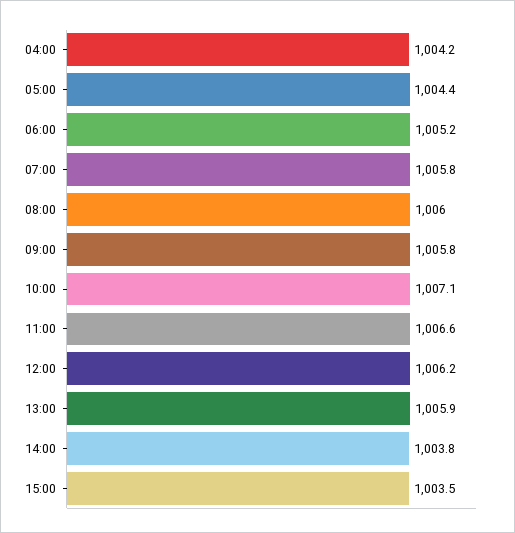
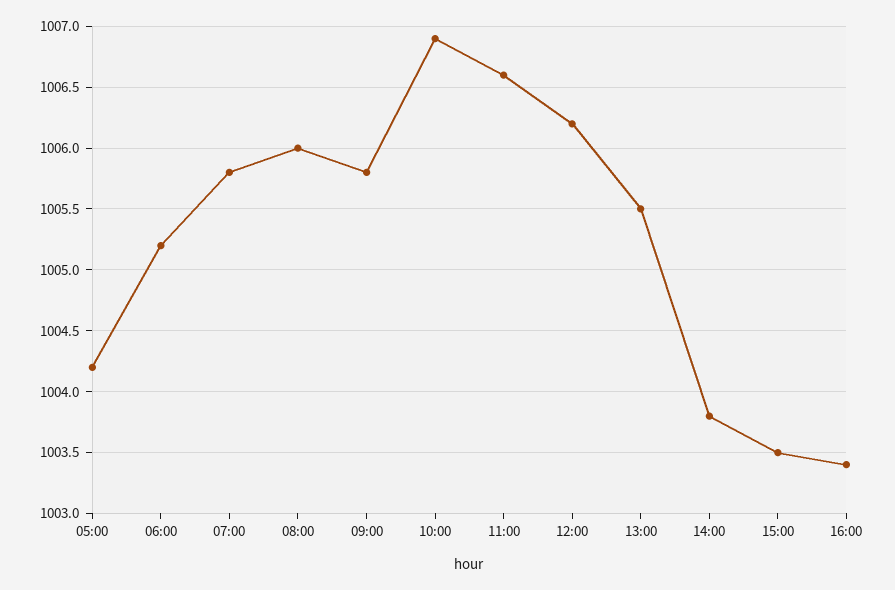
04:00: 1004.2 -> none
05:00: 1004.4 -> 1004.2
10:00: 1007.1 -> 1006.9
13:00: 1005.9 -> 1005.5
16:00: none -> 1003.4

